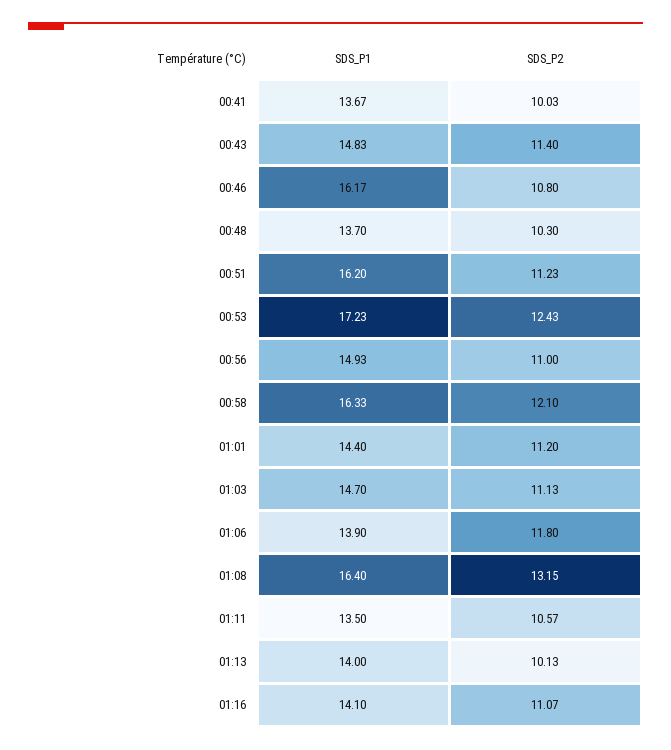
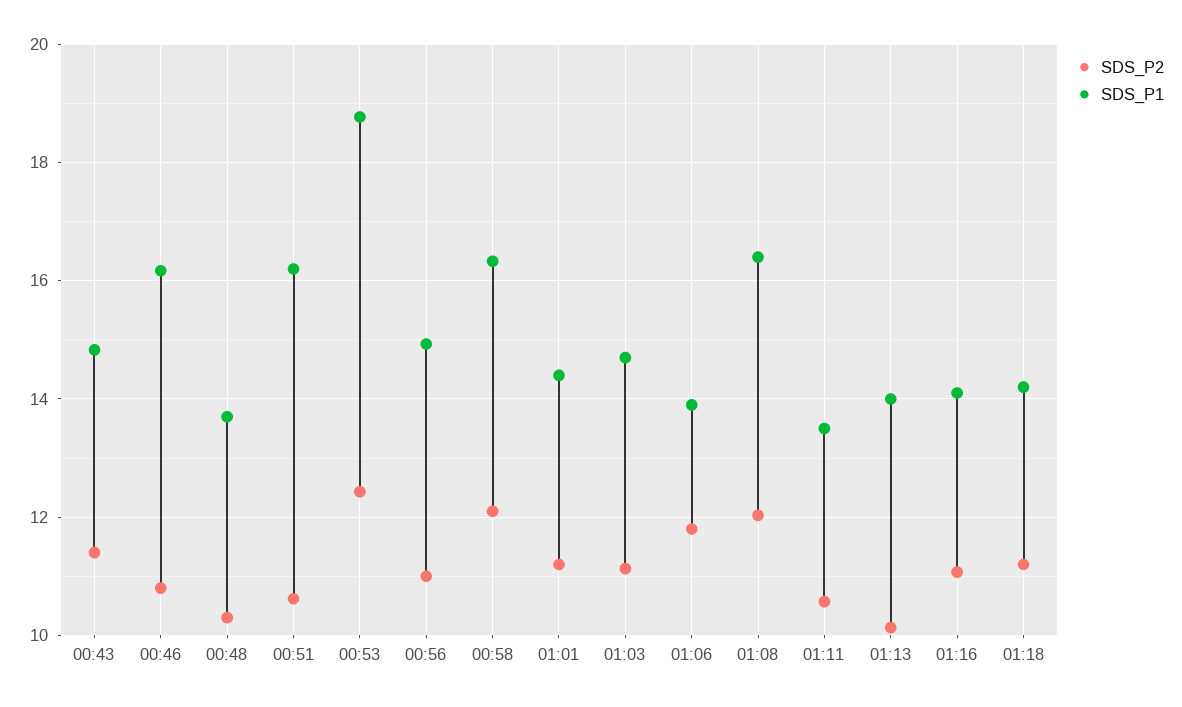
SDS_P1, 00:41: 13.67 -> none
SDS_P2, 00:41: 10.03 -> none
SDS_P2, 00:51: 11.23 -> 10.6
SDS_P1, 00:53: 17.23 -> 18.8
SDS_P2, 01:08: 13.15 -> 12
SDS_P2, 01:18: none -> 11.2
SDS_P1, 01:18: none -> 14.2

